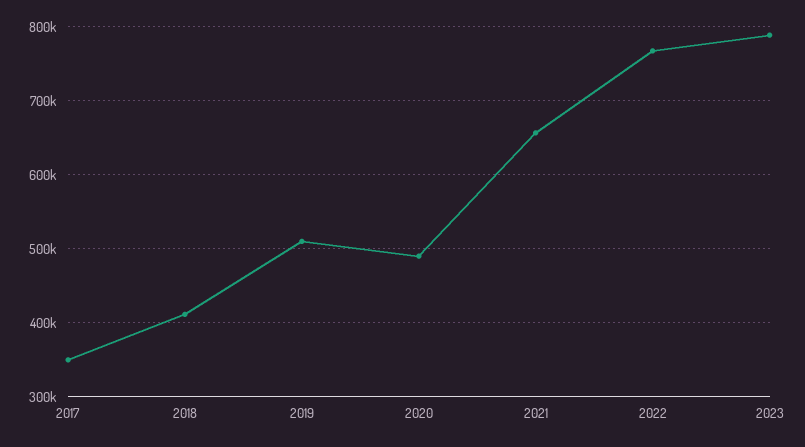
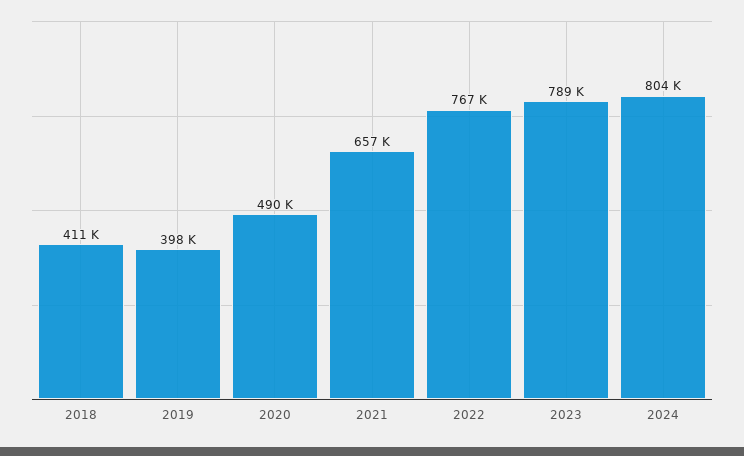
2017: 350000 -> none
2019: 510000 -> 398000
2024: none -> 804000

